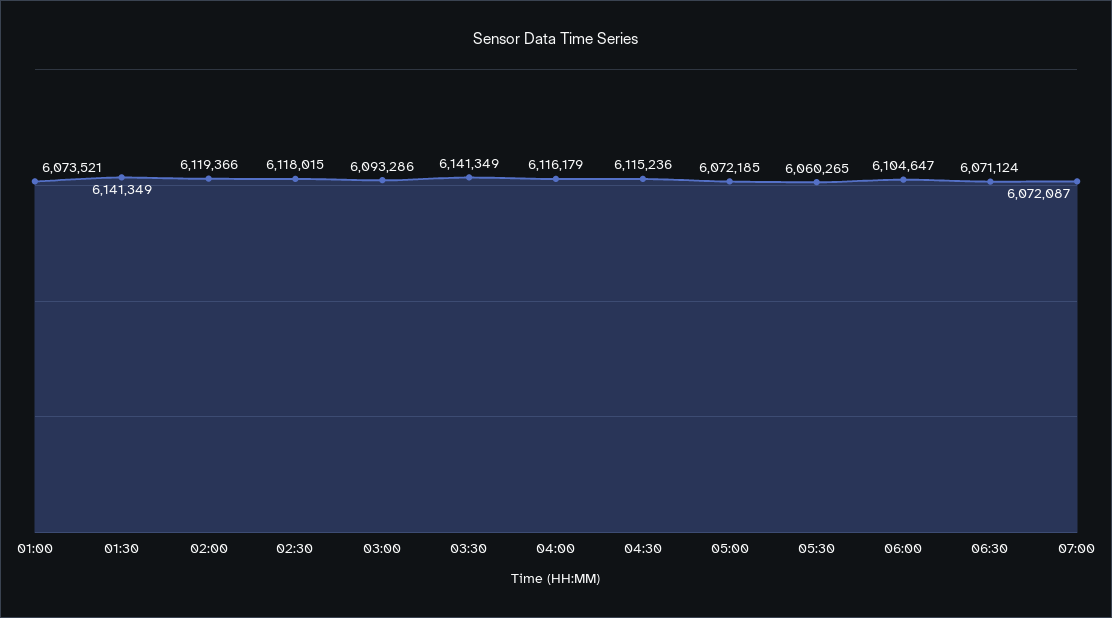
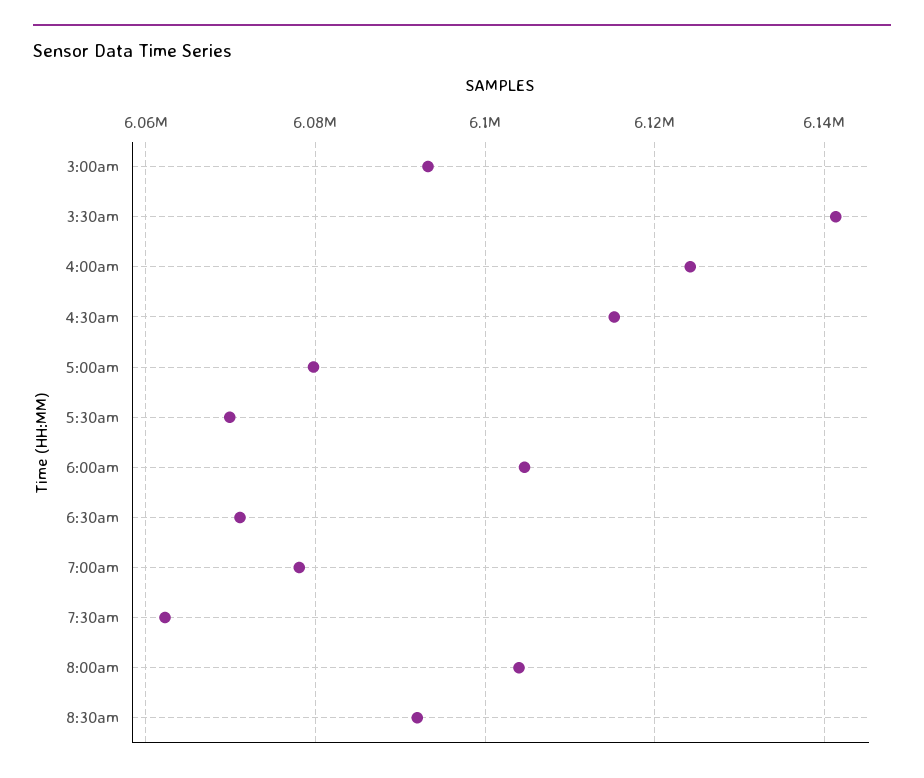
01:00: 6073521 -> none
01:30: 6141349 -> none
02:00: 6119366 -> none
02:30: 6118015 -> none
04:00: 6116179 -> 6124000
05:00: 6072185 -> 6080000
05:30: 6060265 -> 6070000
07:00: 6072087 -> 6078000
7:30am: none -> 6062000
8:00am: none -> 6104000
8:30am: none -> 6092000

